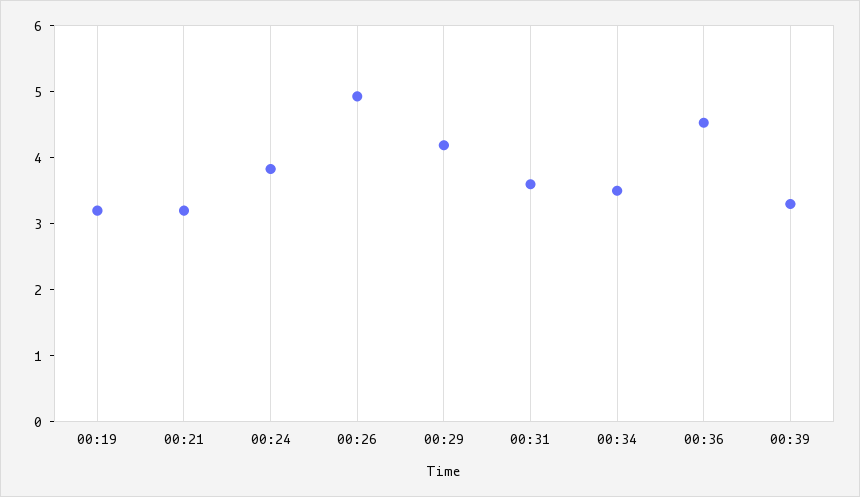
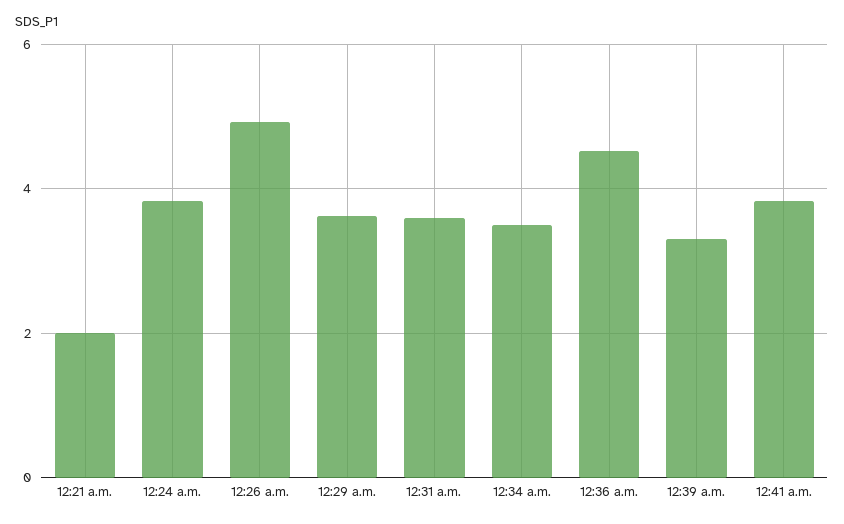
00:19: 3.2 -> none
00:21: 3.2 -> 2
00:29: 4.2 -> 3.6
12:41 a.m.: none -> 3.8

